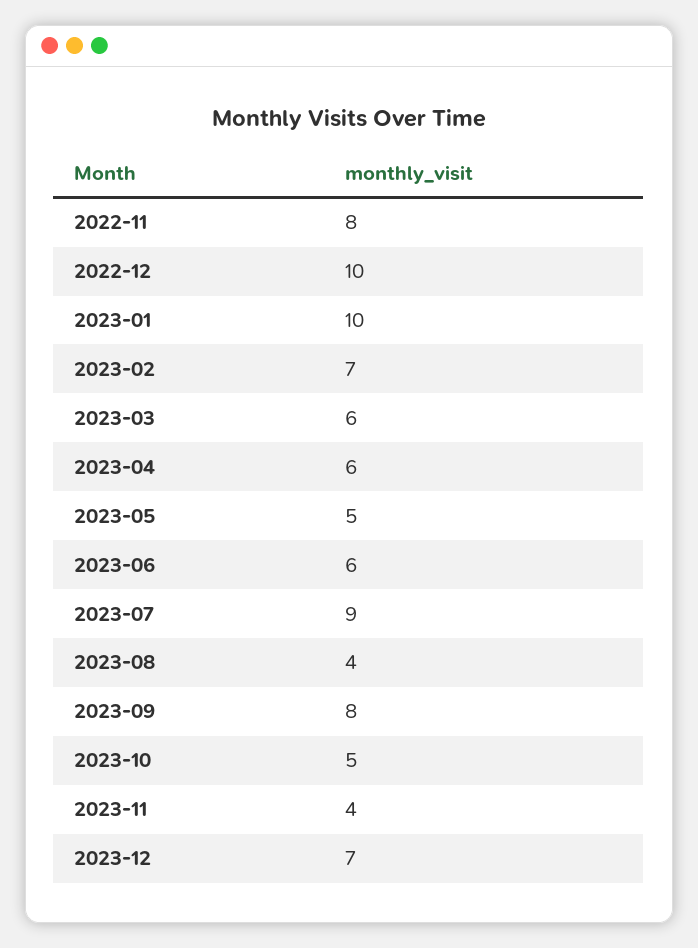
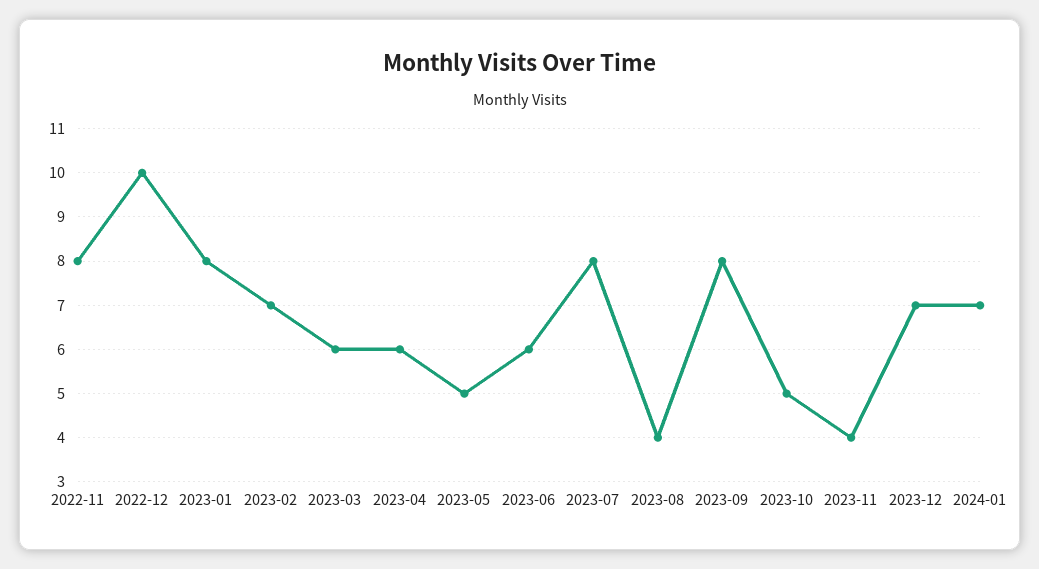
2023-01: 10 -> 8
2023-07: 9 -> 8
2024-01: none -> 7

